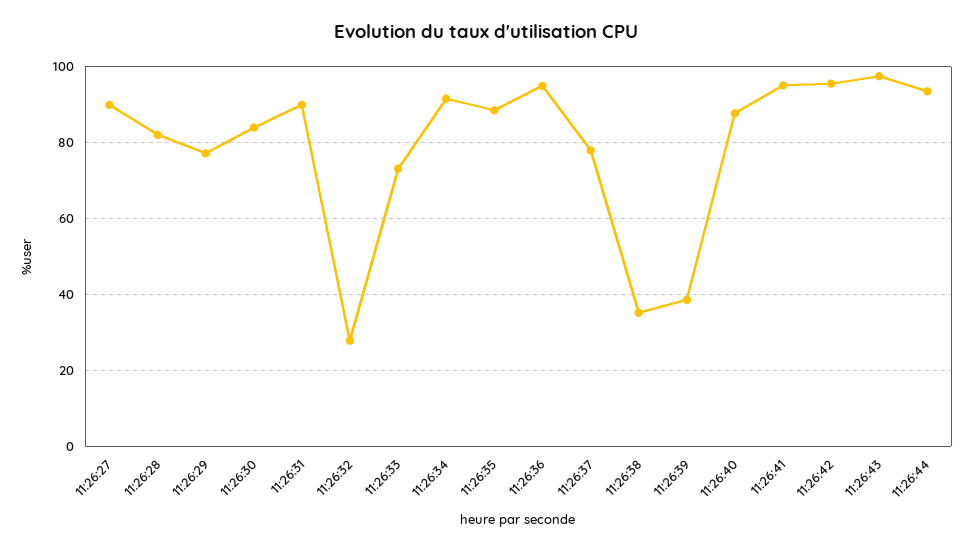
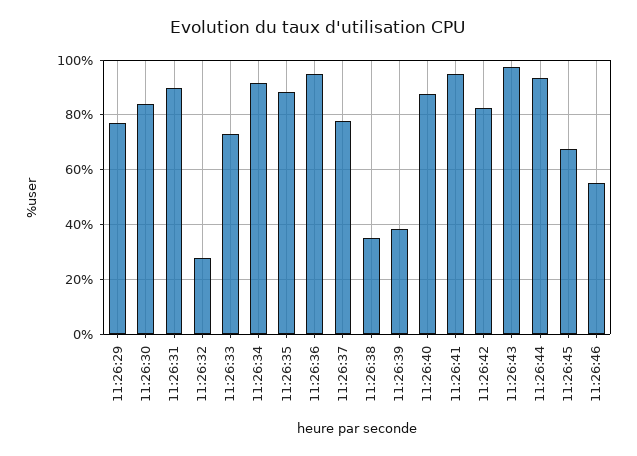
11:26:27: 90 -> none
11:26:28: 82 -> none
11:26:42: 96 -> 82.5
11:26:45: none -> 67.5
11:26:46: none -> 55

